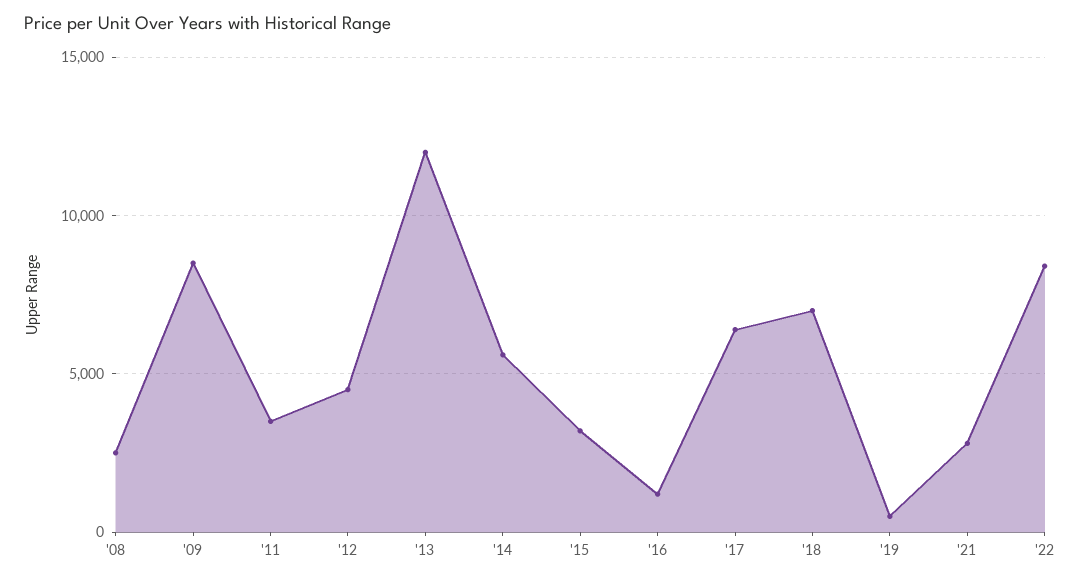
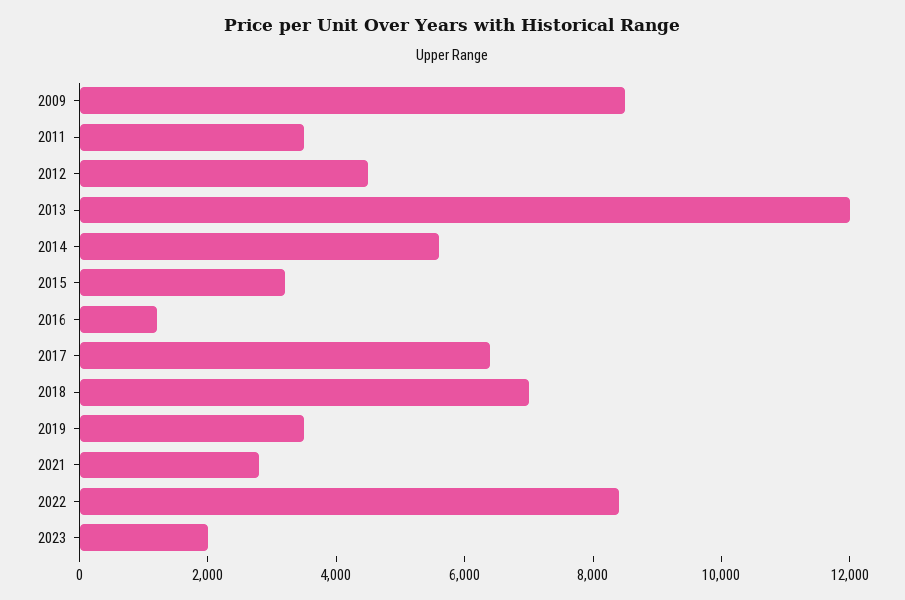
'08: 2500 -> none
'19: 500 -> 3500
2023: none -> 2000

